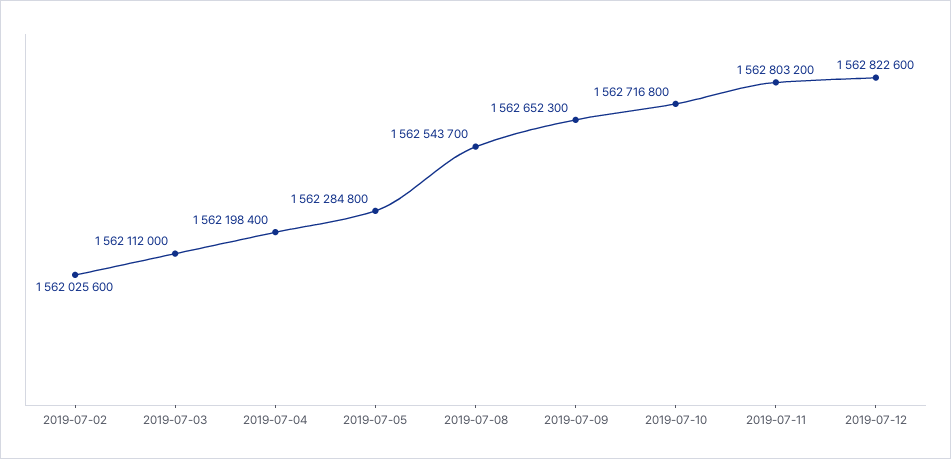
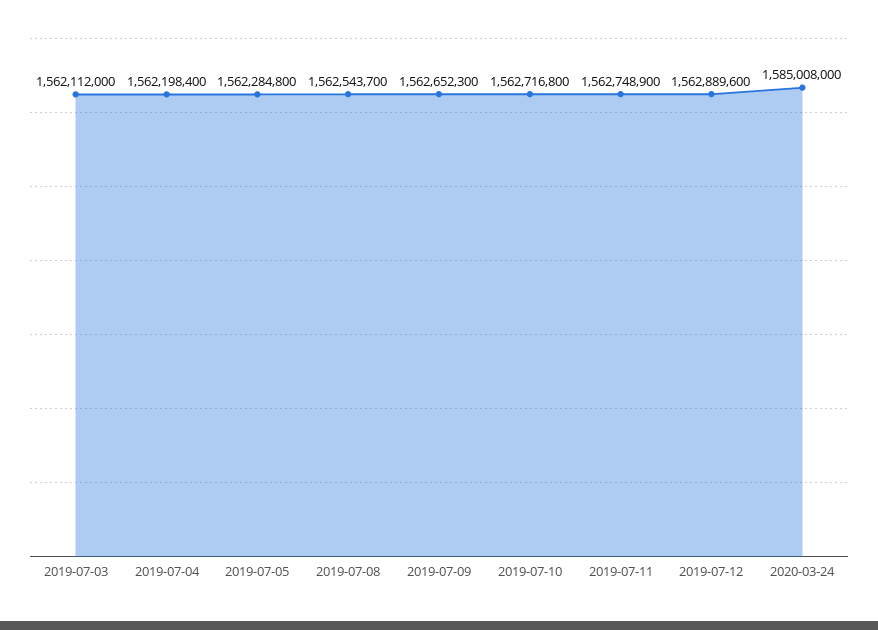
2019-07-02: 1562025600 -> none
2019-07-11: 1562803200 -> 1562748900
2019-07-12: 1562822600 -> 1562889600
2020-03-24: none -> 1585008000

